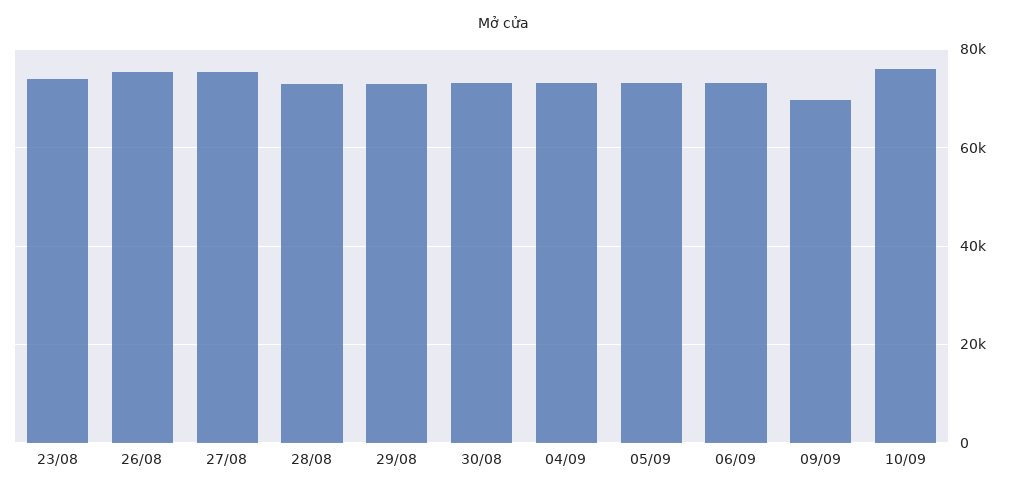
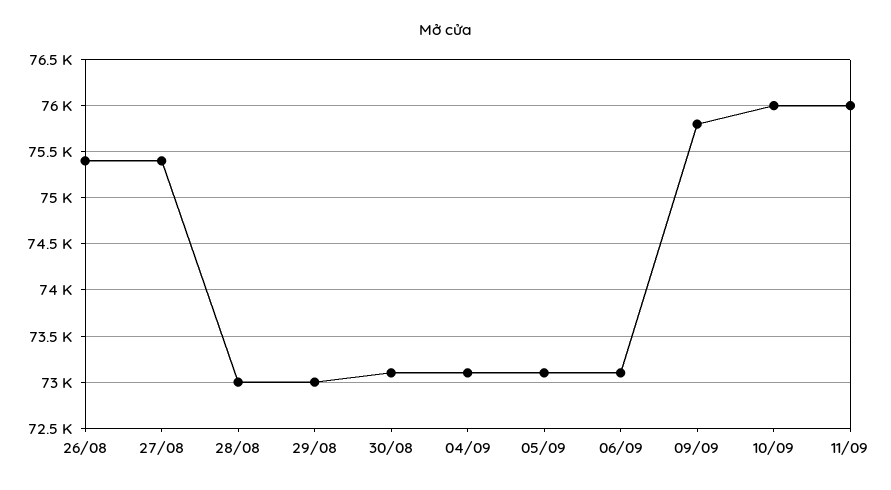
23/08: 74000 -> none
09/09: 70000 -> 75800
11/09: none -> 76000

